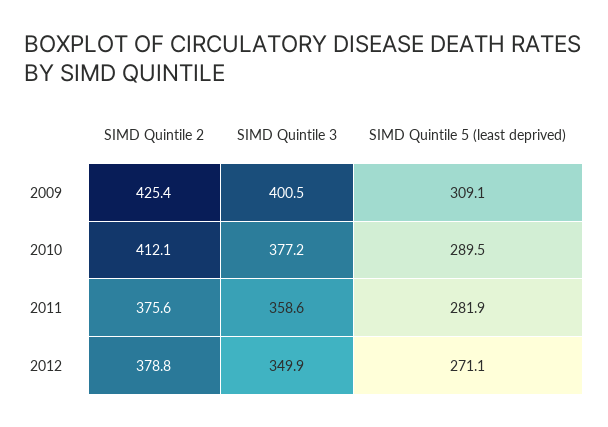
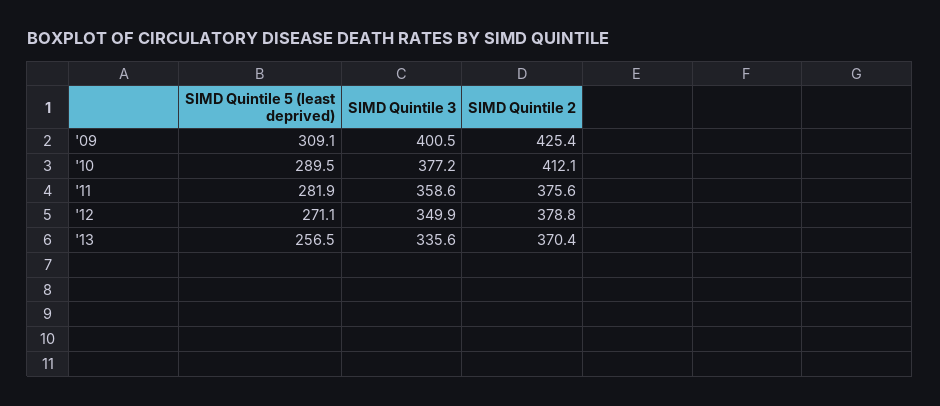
SIMD Quintile 5 (least deprived), '13: none -> 256.5
SIMD Quintile 3, '13: none -> 335.6
SIMD Quintile 2, '13: none -> 370.4

